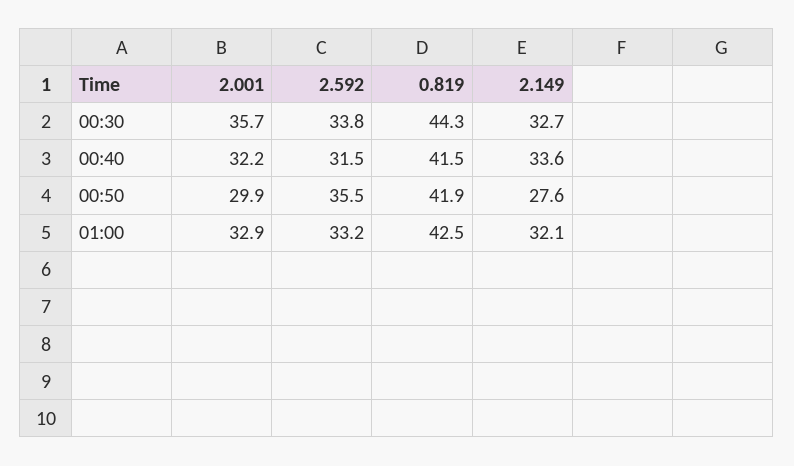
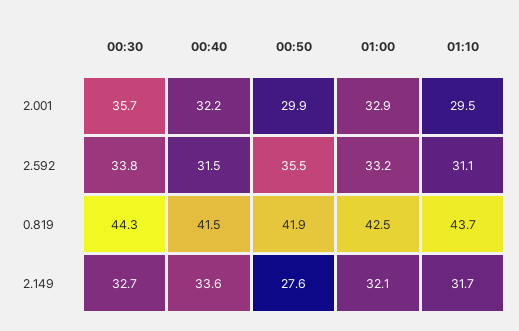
2.001, 01:10: none -> 29.5
2.592, 01:10: none -> 31.1
0.819, 01:10: none -> 43.7
2.149, 01:10: none -> 31.7

